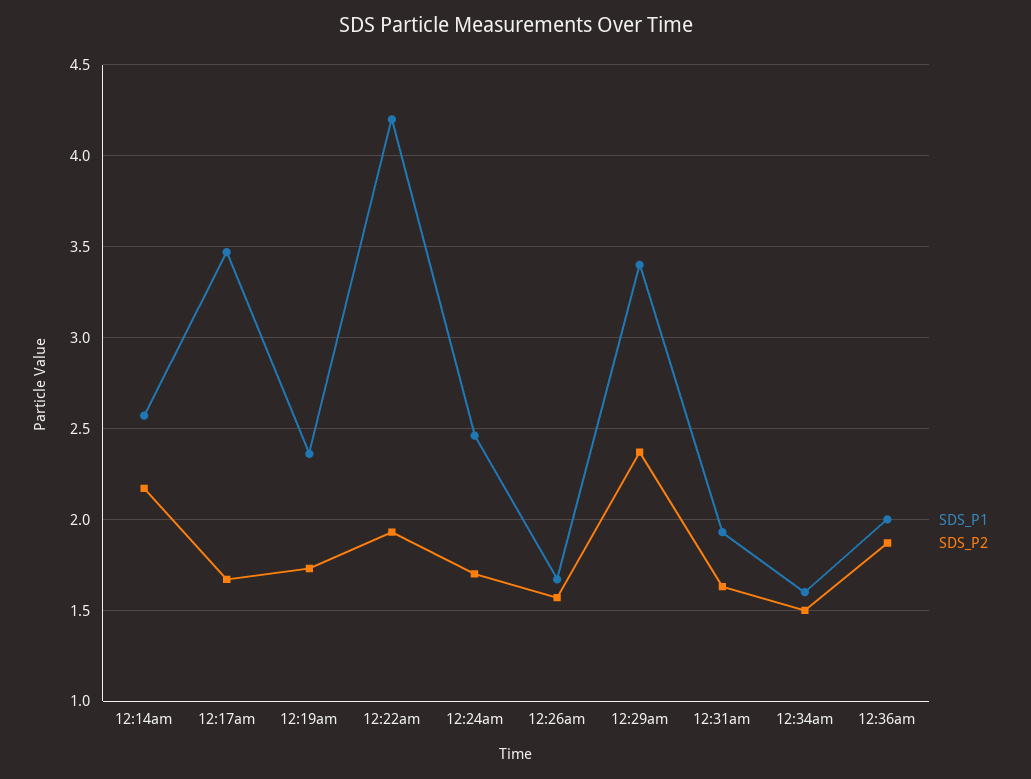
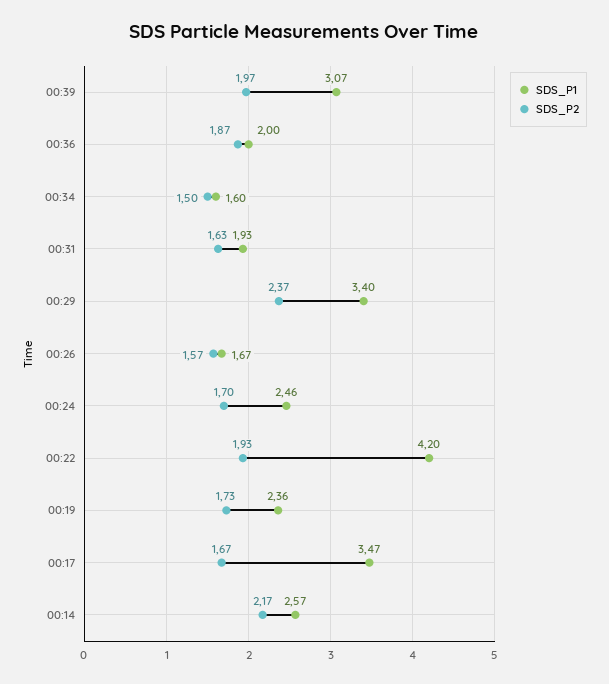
SDS_P1, 00:39: none -> 3.07
SDS_P2, 00:39: none -> 1.97

